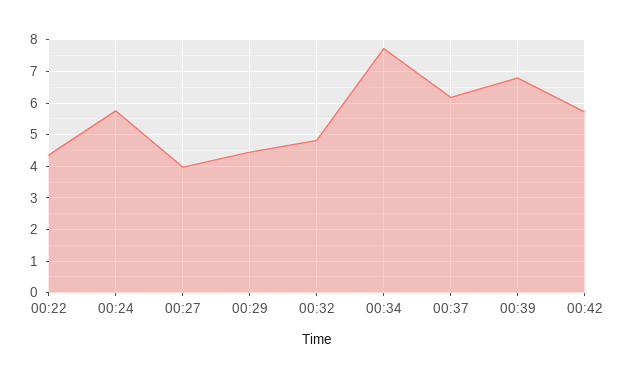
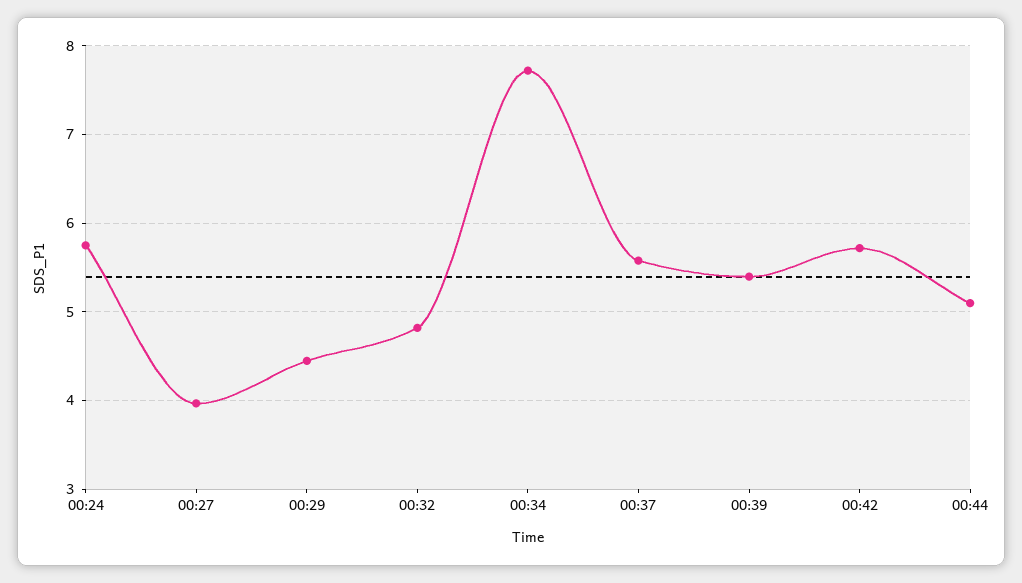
00:22: 4.4 -> none
00:37: 6.2 -> 5.6
00:39: 6.8 -> 5.4
00:44: none -> 5.1

